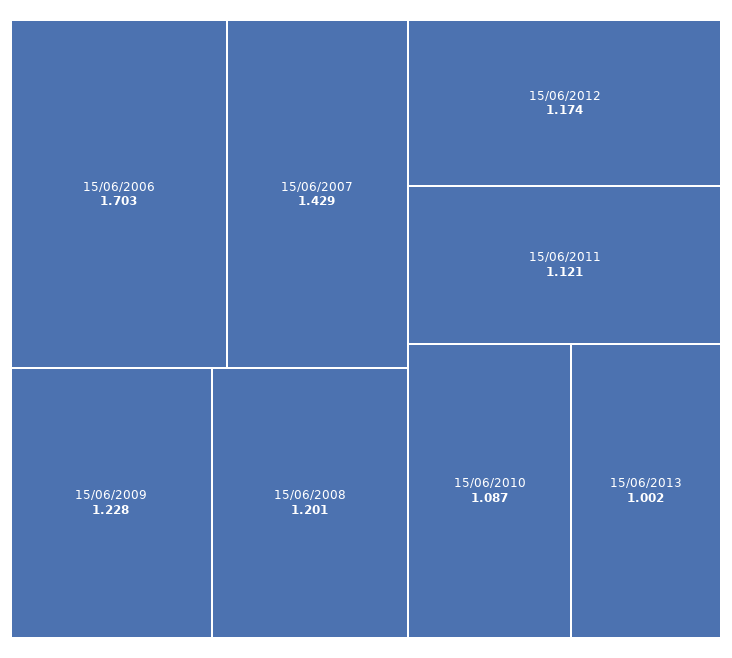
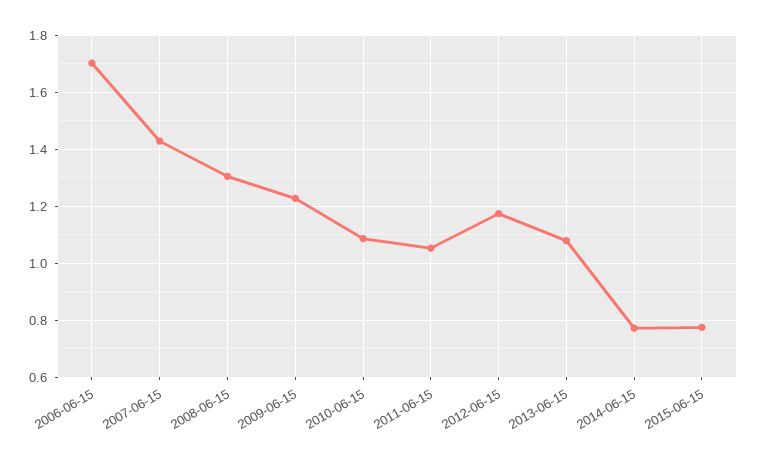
15/06/2008: 1.201 -> 1.3
15/06/2011: 1.121 -> 1.05
15/06/2013: 1.002 -> 1.075
2014-06-15: none -> 0.775
2015-06-15: none -> 0.775

